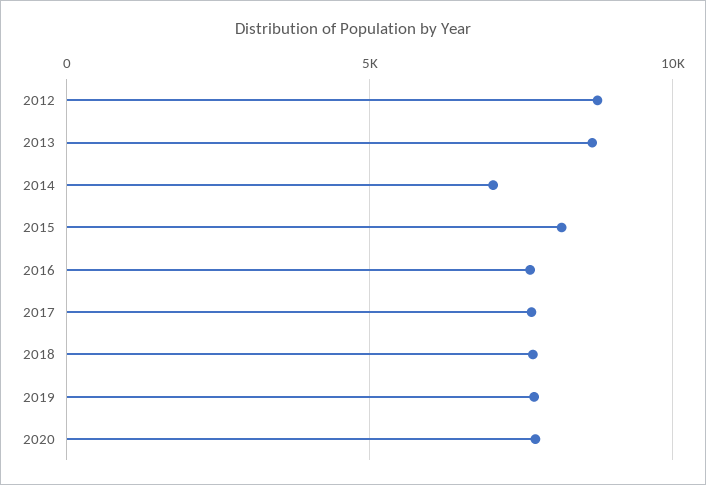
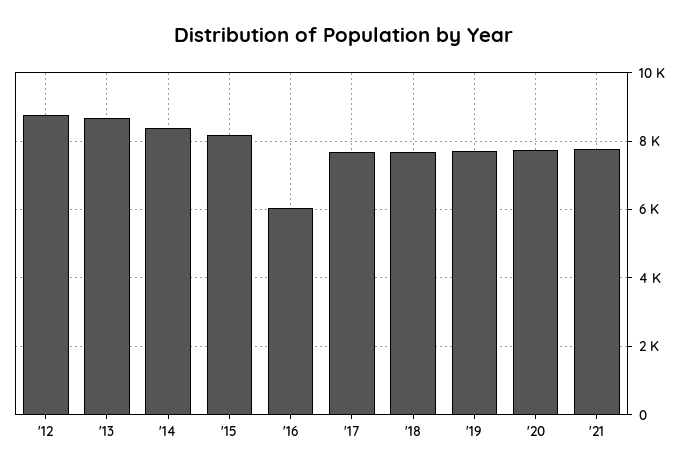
2014: 7000 -> 8400
2016: 7500 -> 6000
'21: none -> 7800

